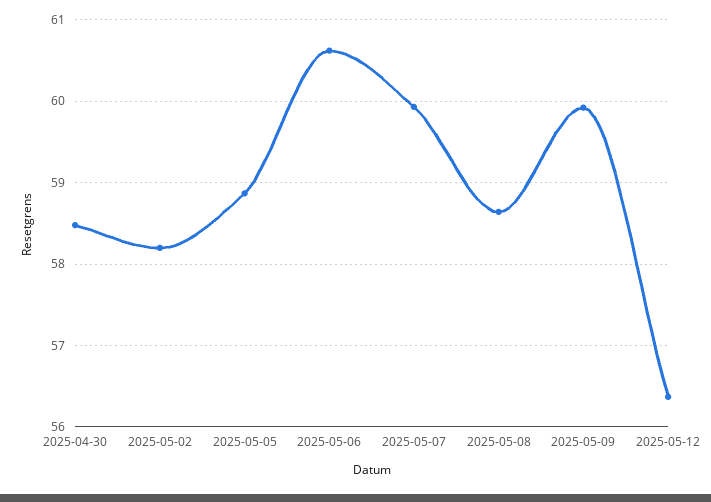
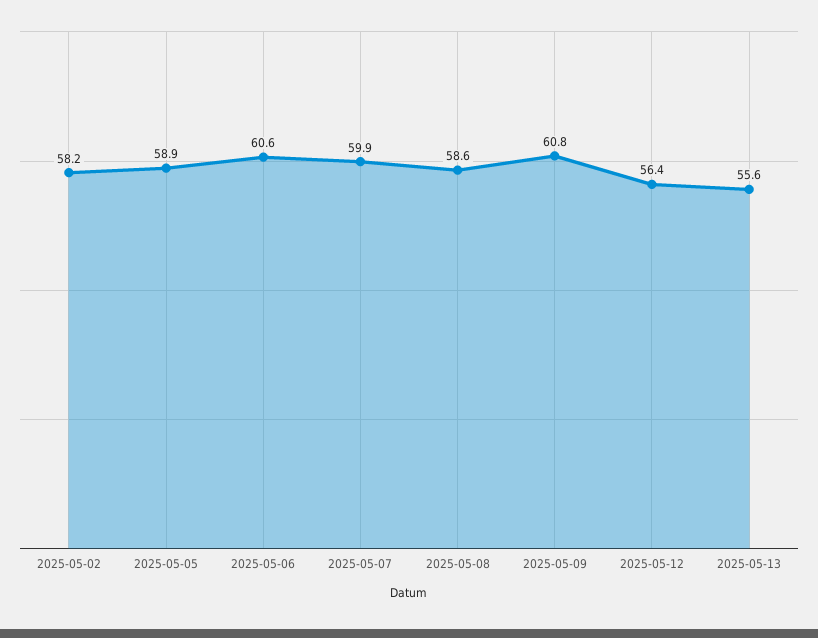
2025-04-30: 58.5 -> none
2025-05-09: 59.9 -> 60.8
2025-05-13: none -> 55.6

